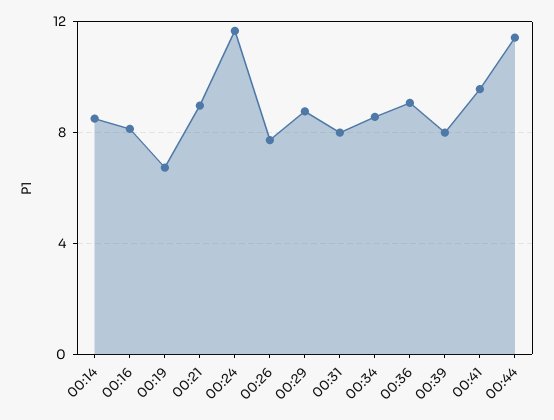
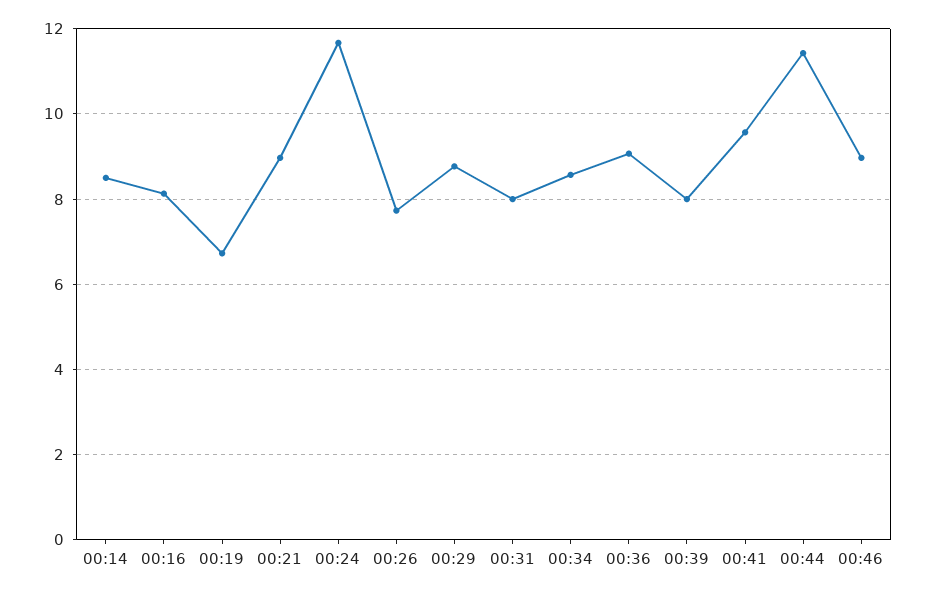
00:46: none -> 9

